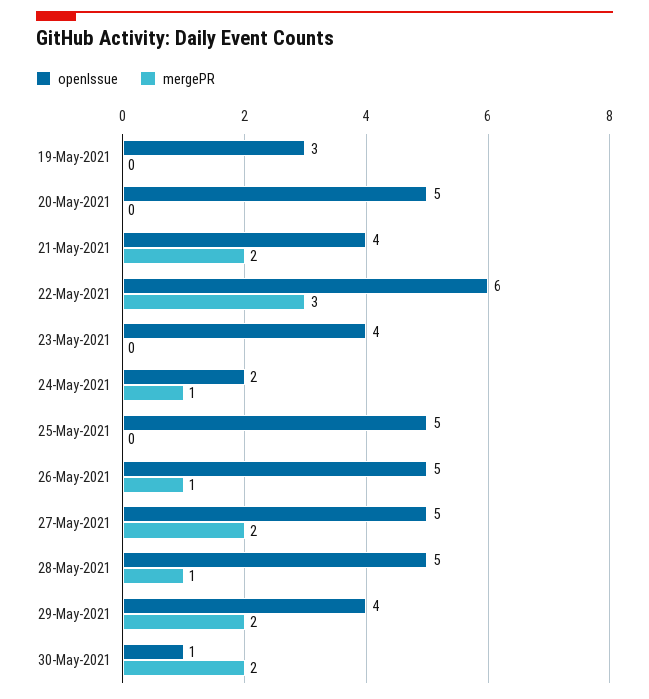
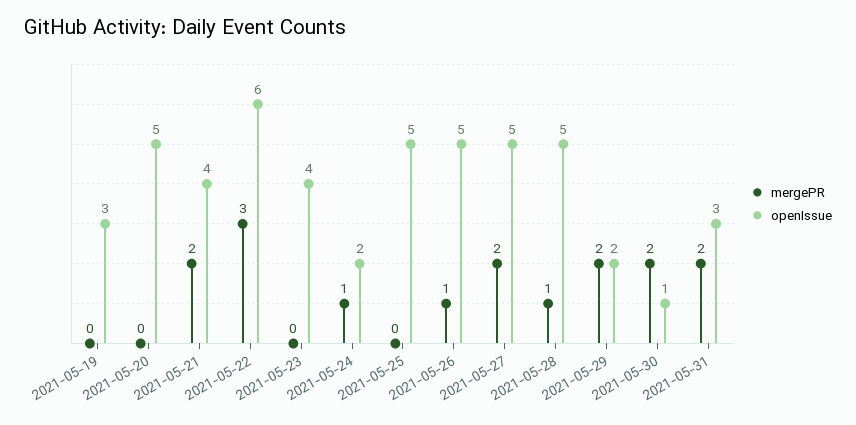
openIssue, 29-May-2021: 4 -> 2
mergePR, 2021-05-31: none -> 2
openIssue, 2021-05-31: none -> 3

